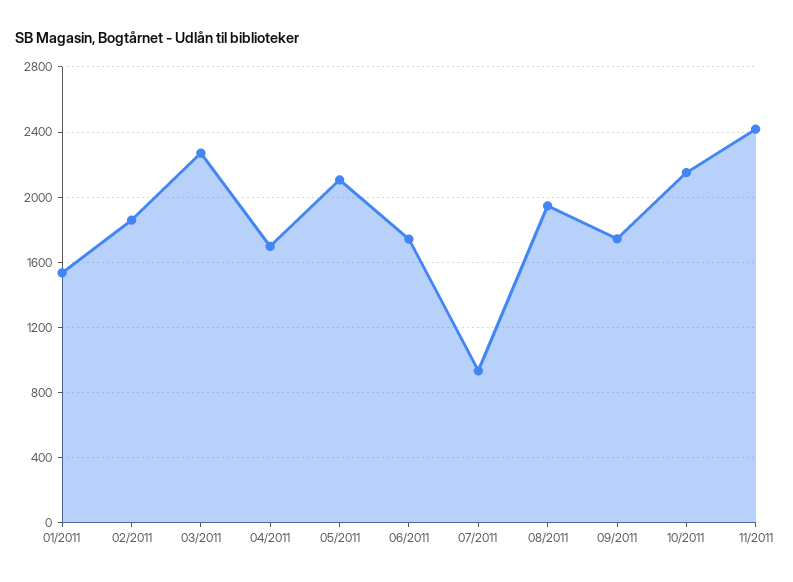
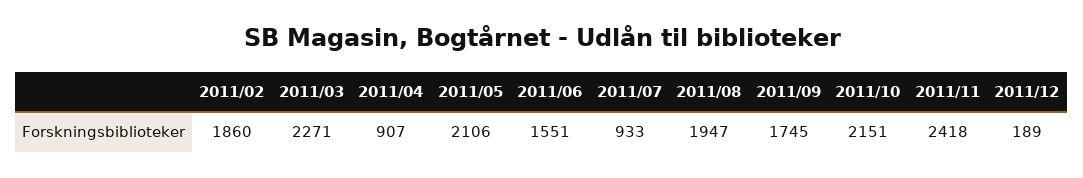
01/2011: 1550 -> none
04/2011: 1700 -> 907
06/2011: 1750 -> 1551
2011/12: none -> 189

